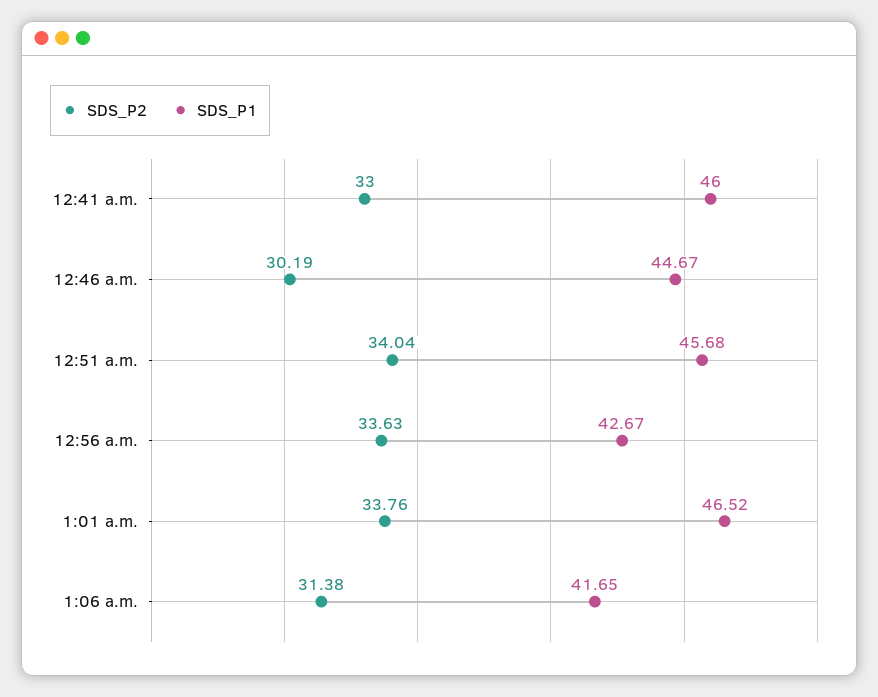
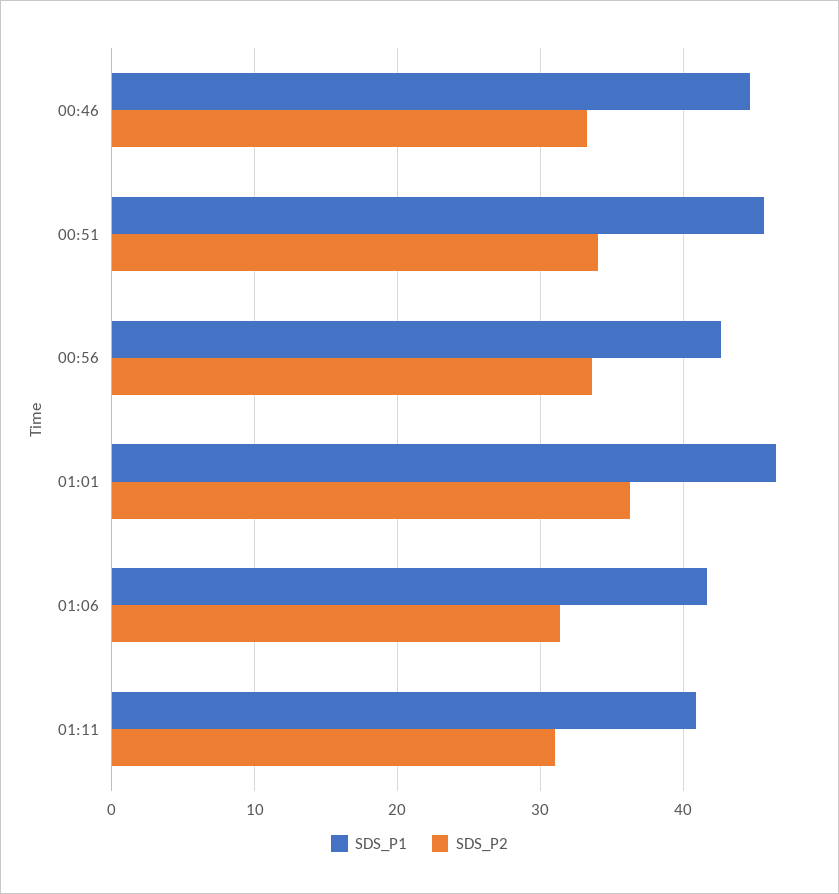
SDS_P2, 12:41 a.m.: 33 -> none
SDS_P1, 12:41 a.m.: 46 -> none
SDS_P2, 12:46 a.m.: 30.19 -> 33
SDS_P2, 1:01 a.m.: 33.76 -> 36
SDS_P1, 01:11: none -> 41
SDS_P2, 01:11: none -> 31

